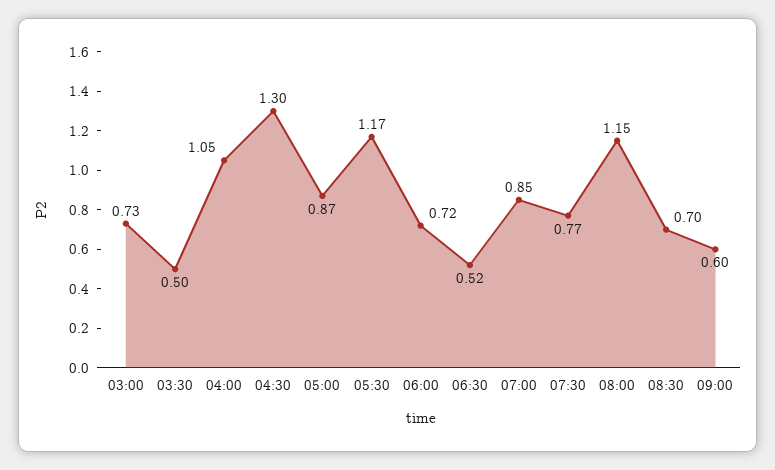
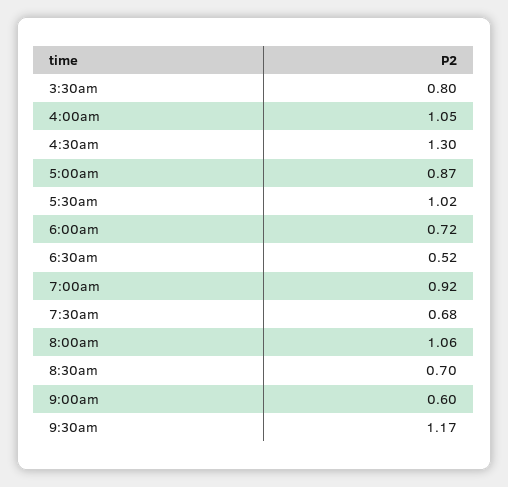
03:00: 0.73 -> none
03:30: 0.5 -> 0.8
05:30: 1.17 -> 1.02
07:00: 0.85 -> 0.92
07:30: 0.77 -> 0.68
08:00: 1.15 -> 1.06
9:30am: none -> 1.17

